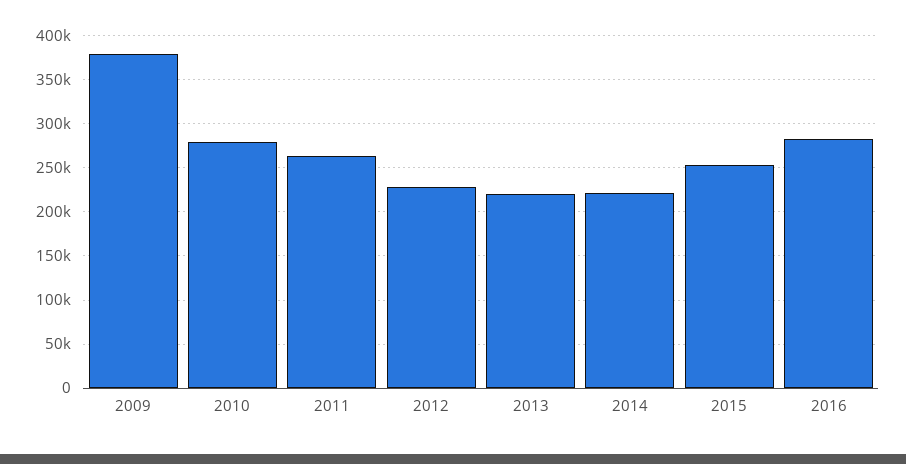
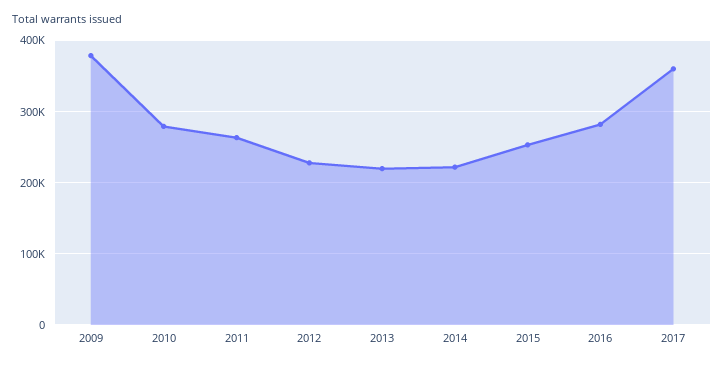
2017: none -> 360000

